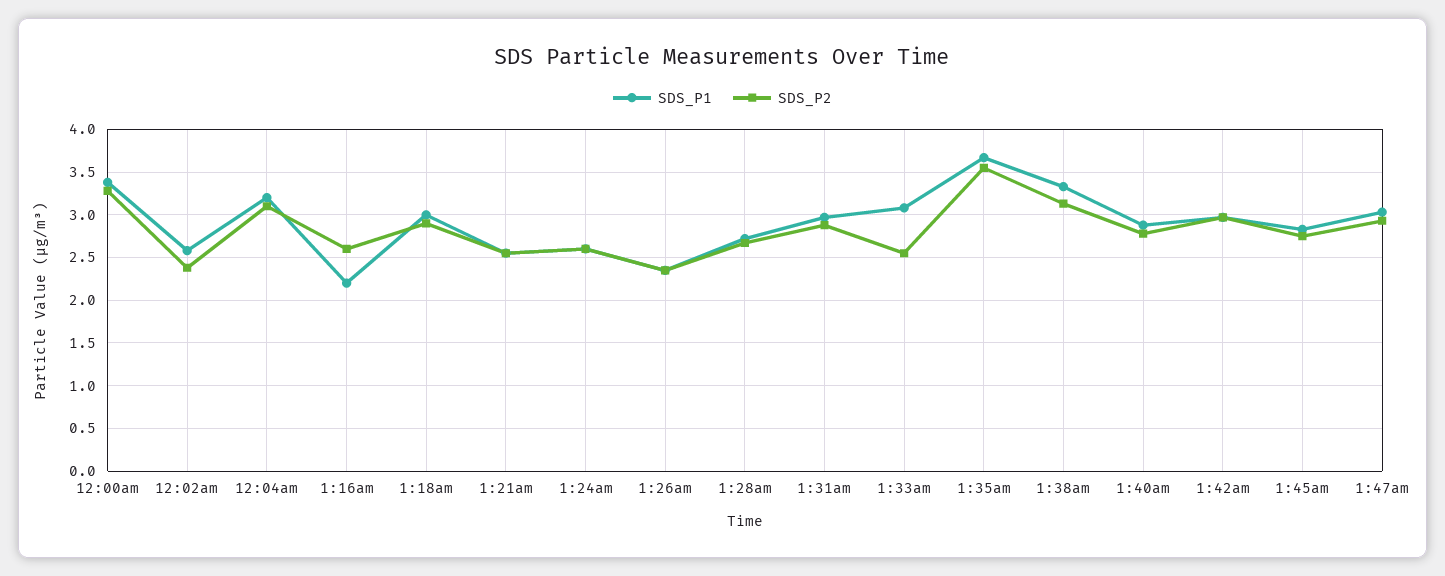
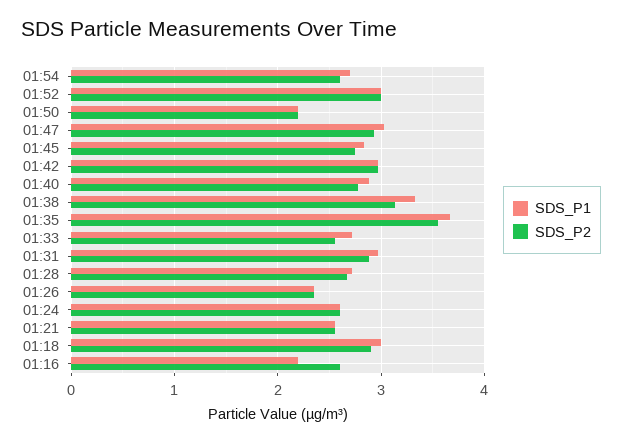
SDS_P1, 12:00am: 3.4 -> none
SDS_P2, 12:00am: 3.3 -> none
SDS_P1, 12:02am: 2.6 -> none
SDS_P2, 12:02am: 2.4 -> none
SDS_P1, 12:04am: 3.2 -> none
SDS_P2, 12:04am: 3.1 -> none
SDS_P1, 1:33am: 3.1 -> 2.7
SDS_P1, 01:54: none -> 2.7
SDS_P2, 01:54: none -> 2.6
SDS_P1, 01:52: none -> 3
SDS_P2, 01:52: none -> 3
SDS_P1, 01:50: none -> 2.2
SDS_P2, 01:50: none -> 2.2

